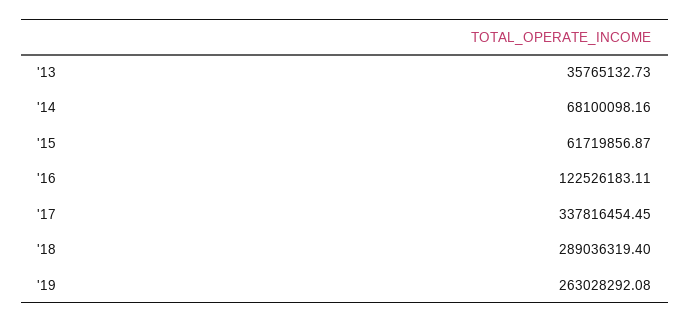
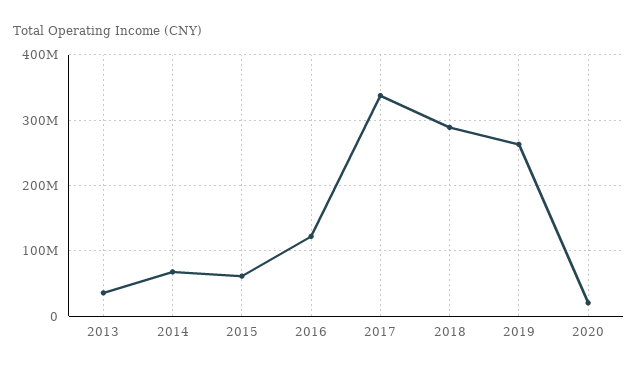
2020: none -> 20000000

